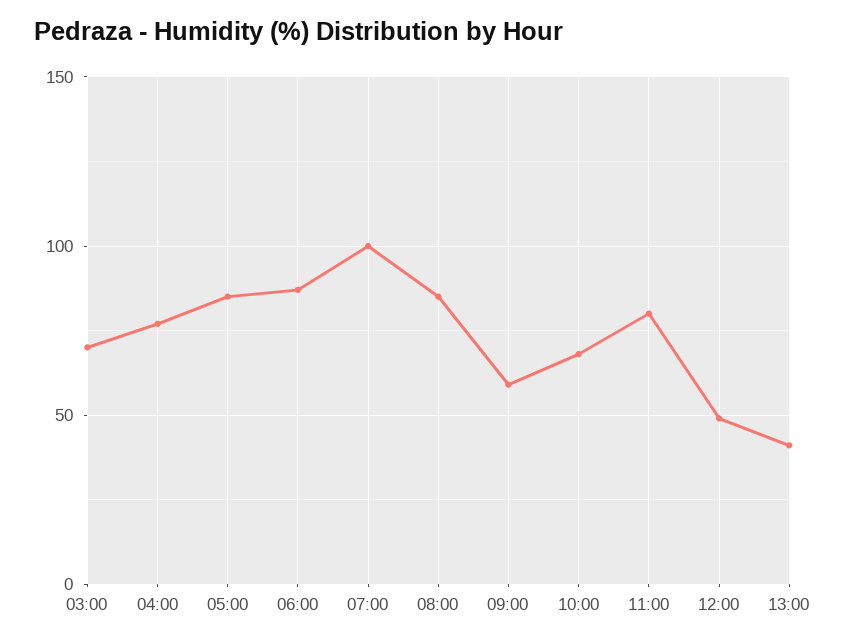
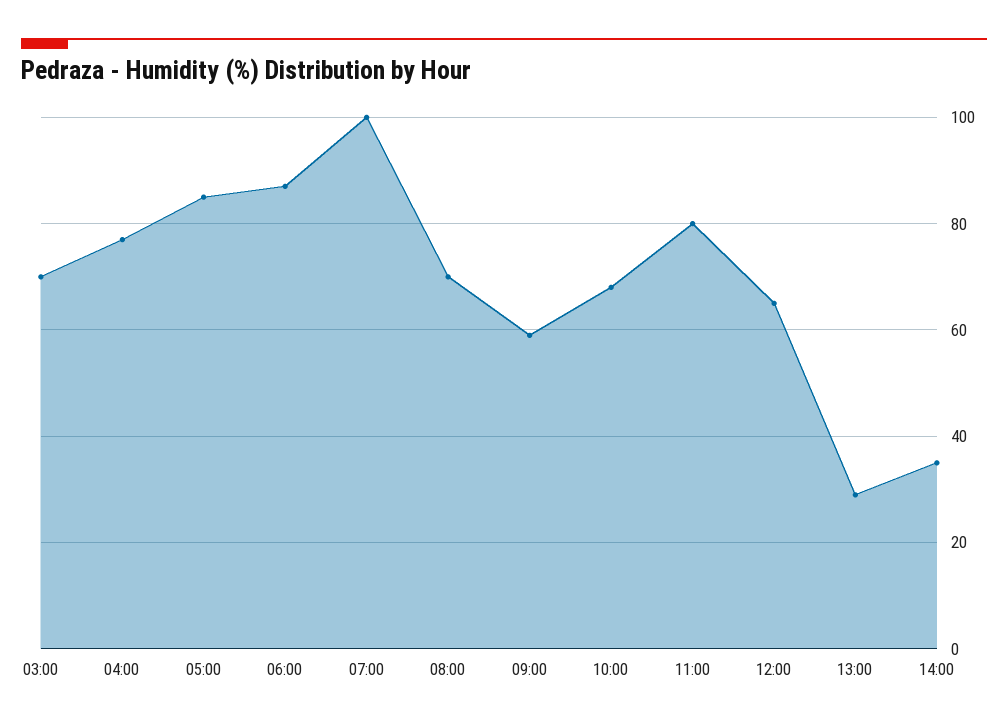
08:00: 85 -> 70
12:00: 50 -> 65
13:00: 40 -> 30
14:00: none -> 35

